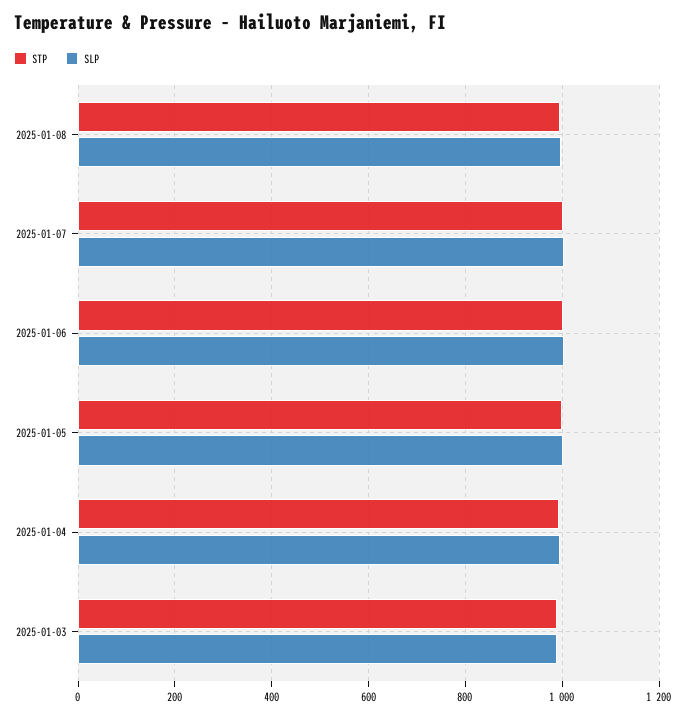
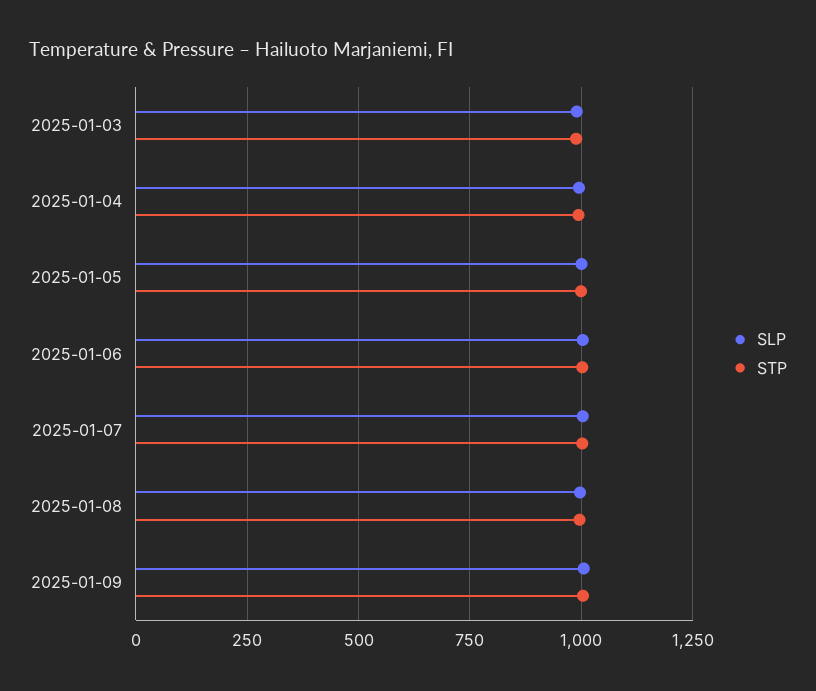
SLP, 2025-01-09: none -> 1000
STP, 2025-01-09: none -> 1000

